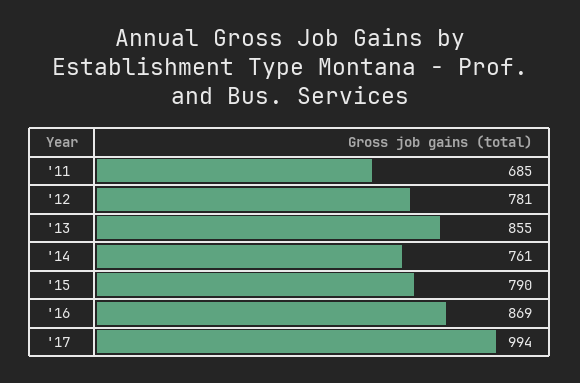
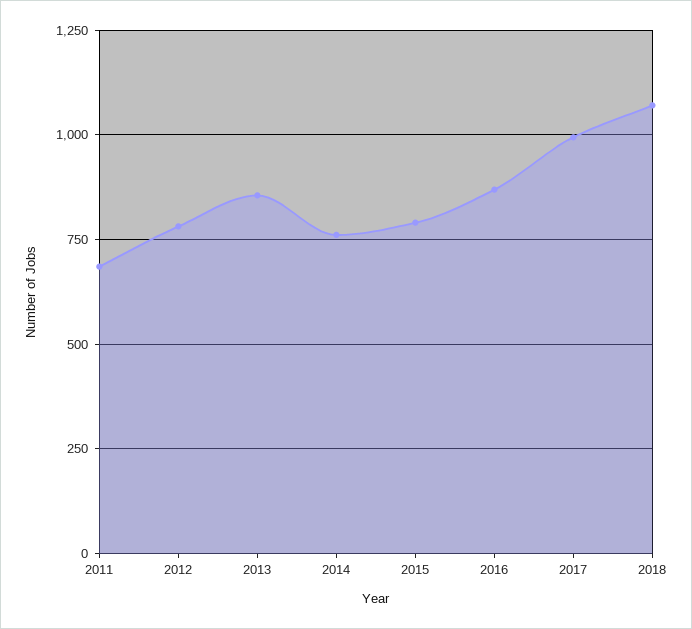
2018: none -> 1075

